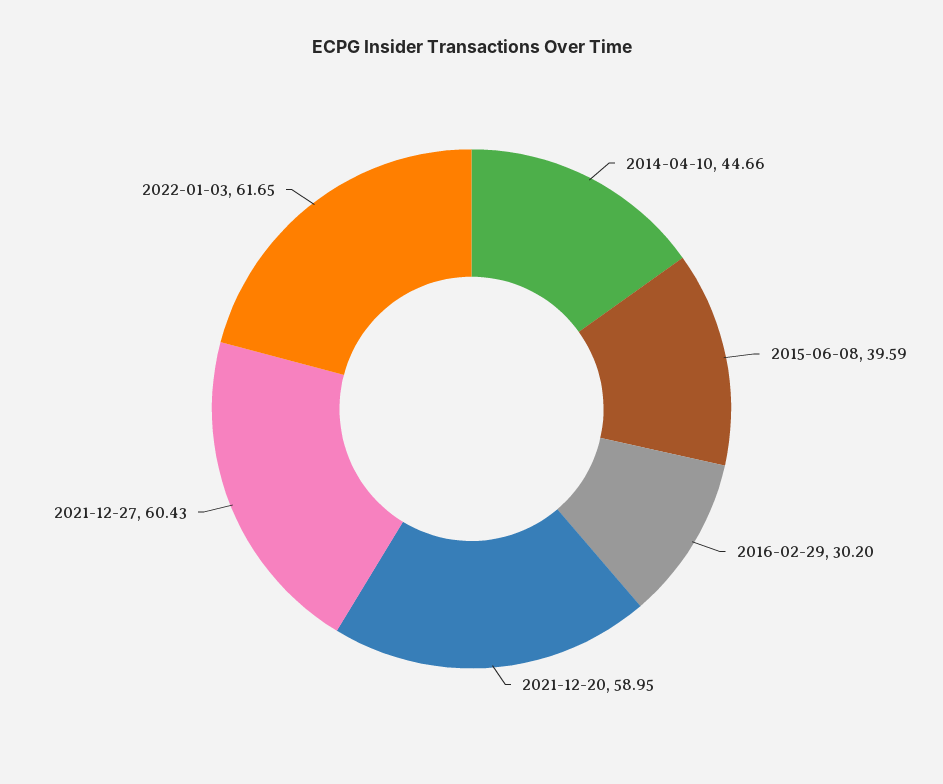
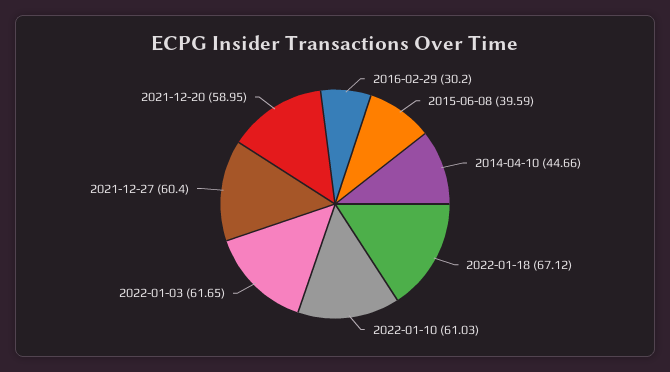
2021-12-27: 60.43 -> 60.4
2022-01-18: none -> 67.12
2022-01-10: none -> 61.03

